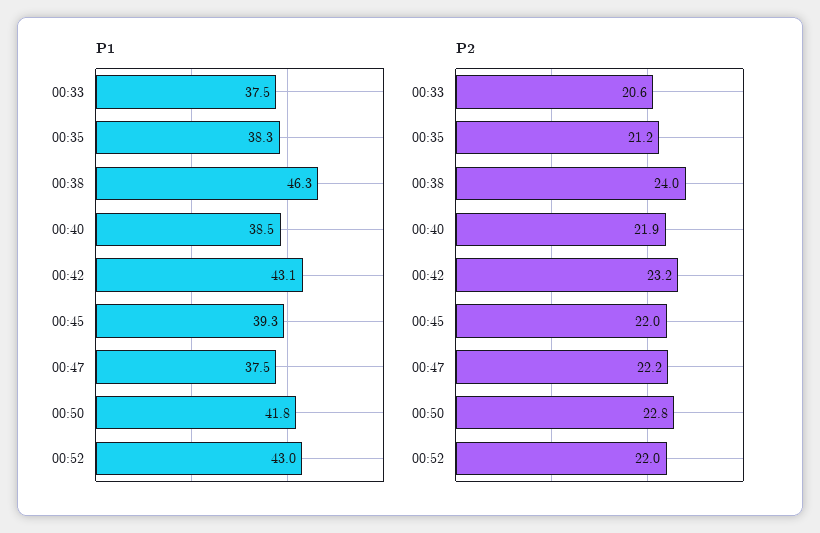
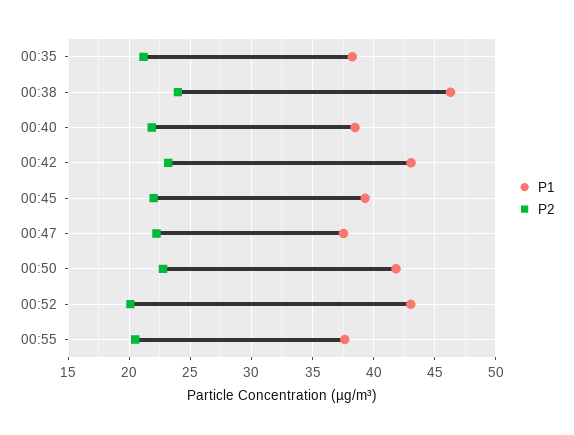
P1, 00:33: 37.5 -> none
P2, 00:33: 20.6 -> none
P2, 00:52: 22 -> 20
P1, 00:55: none -> 37.5
P2, 00:55: none -> 20.5

